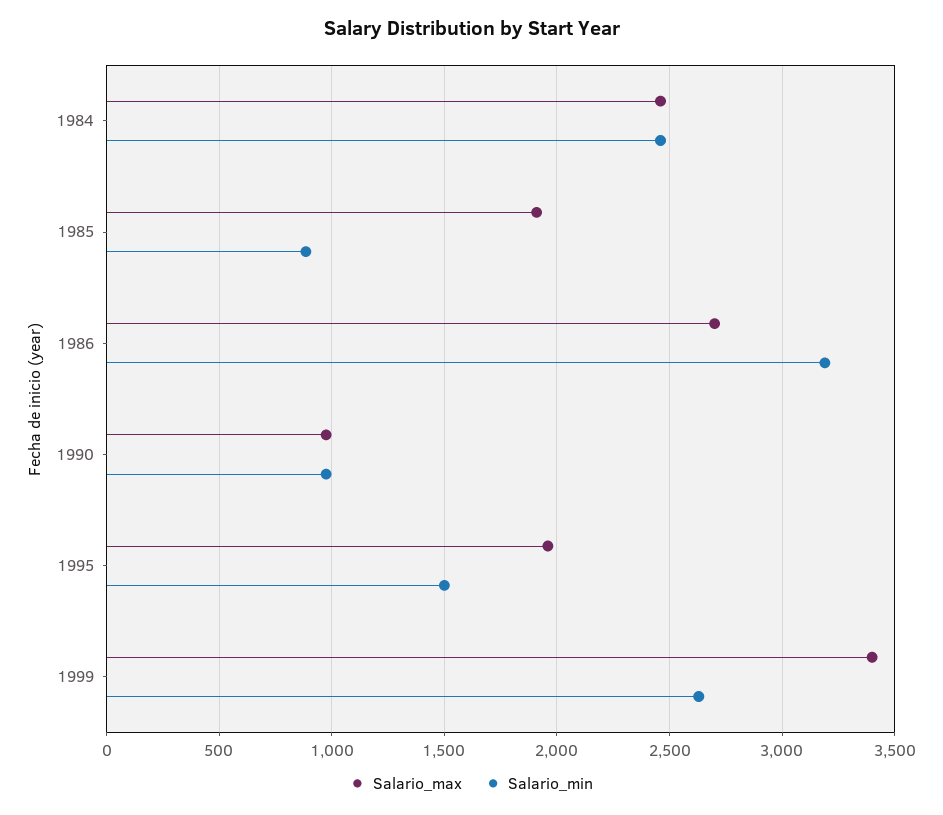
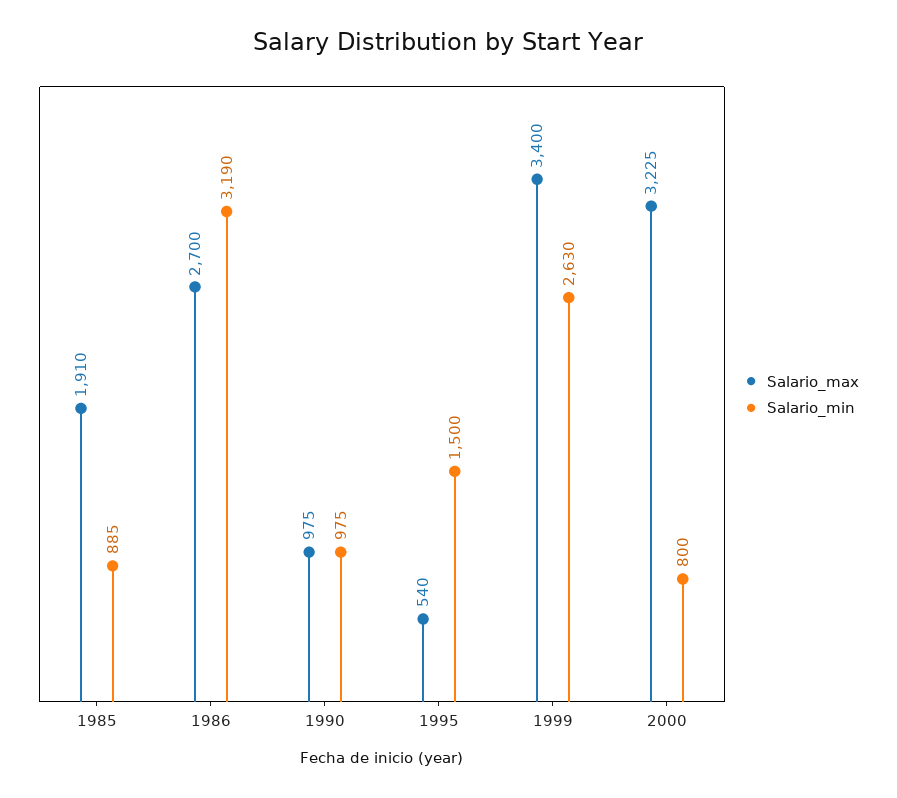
Salario_max, 1984: 2450 -> none
Salario_min, 1984: 2450 -> none
Salario_max, 1995: 1950 -> 540
Salario_max, 2000: none -> 3225
Salario_min, 2000: none -> 800

